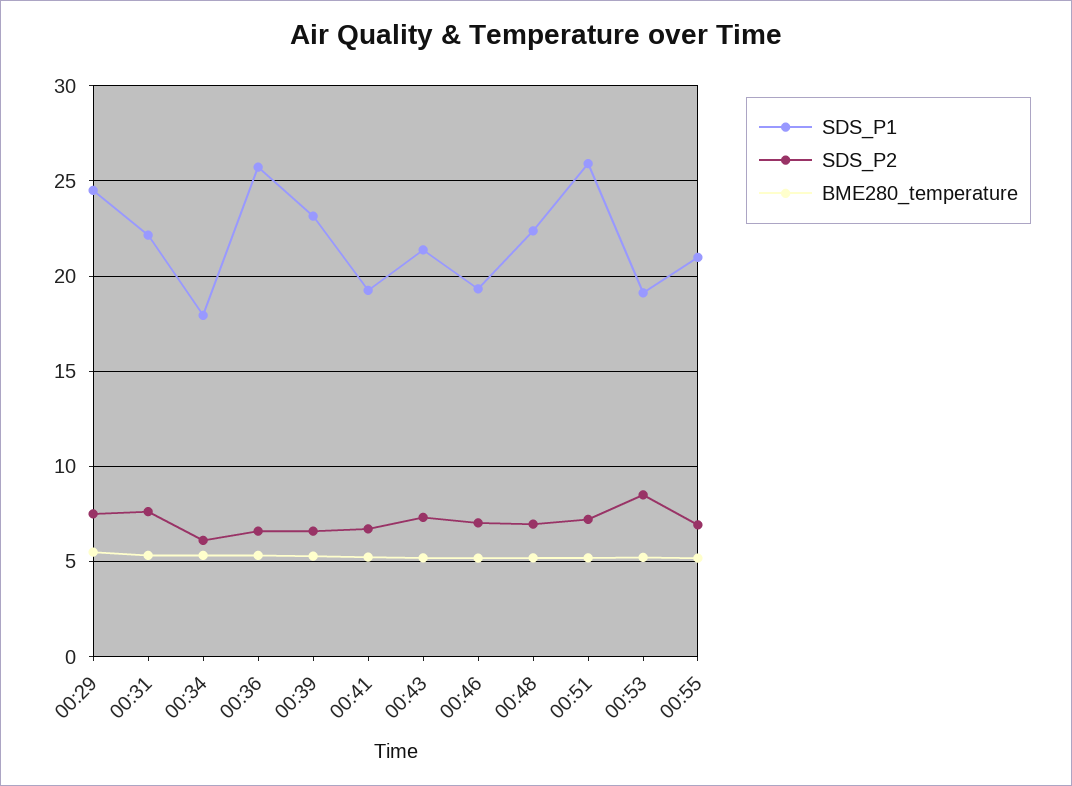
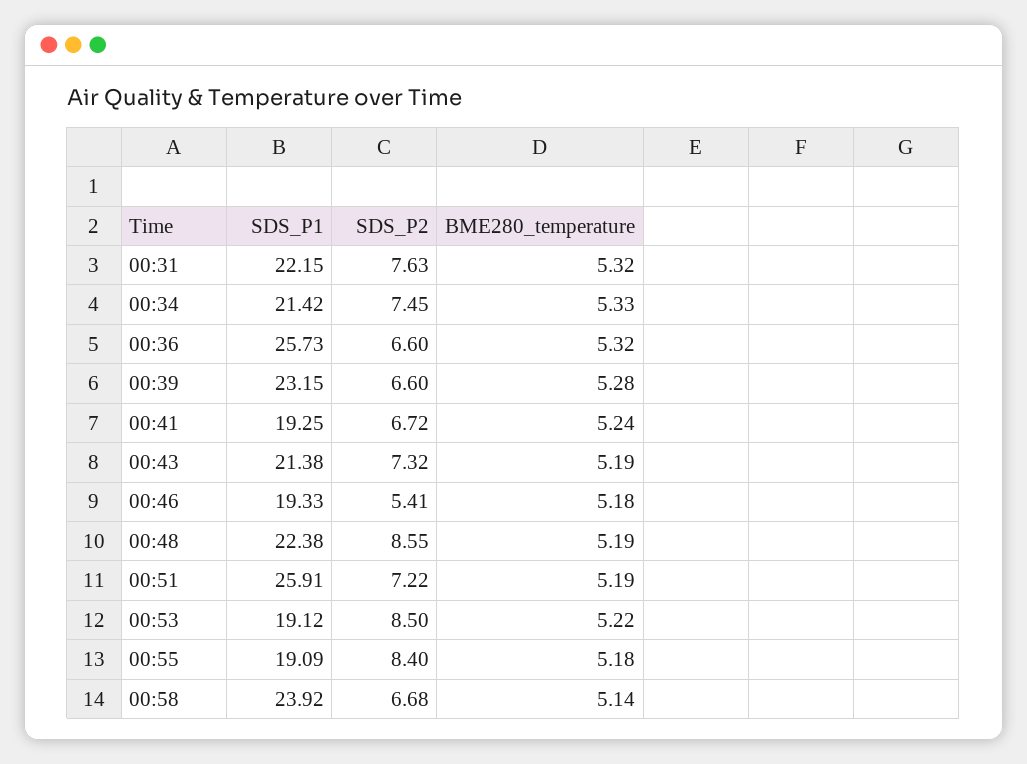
SDS_P1, 00:29: 24.5 -> none
SDS_P2, 00:29: 7.5 -> none
BME280_temperature, 00:29: 5.5 -> none
SDS_P1, 00:34: 18 -> 21.42
SDS_P2, 00:34: 6 -> 7.45
SDS_P2, 00:46: 7 -> 5.41
SDS_P2, 00:48: 7 -> 8.55
SDS_P1, 00:55: 21 -> 19.09
SDS_P2, 00:55: 7 -> 8.4
SDS_P1, 00:58: none -> 23.92
SDS_P2, 00:58: none -> 6.68
BME280_temperature, 00:58: none -> 5.14

